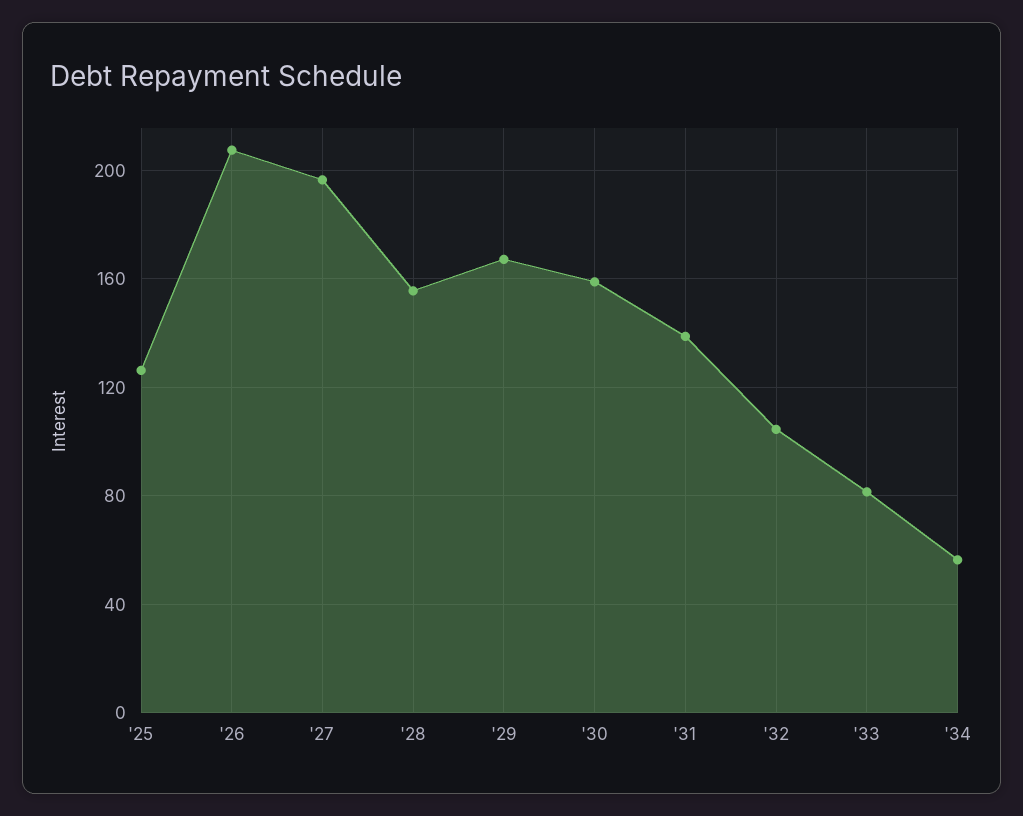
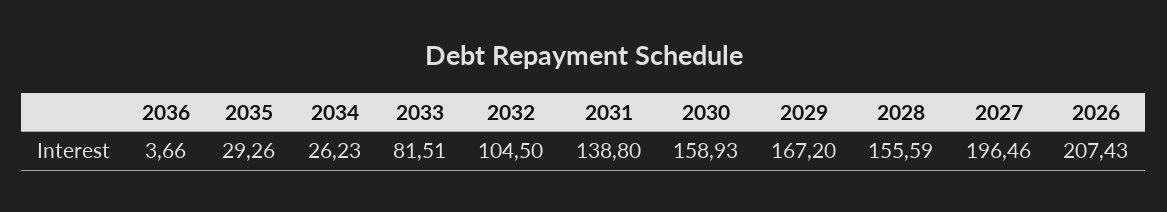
'25: 125 -> none
'34: 55 -> 26.23
2036: none -> 3.66
2035: none -> 29.26

